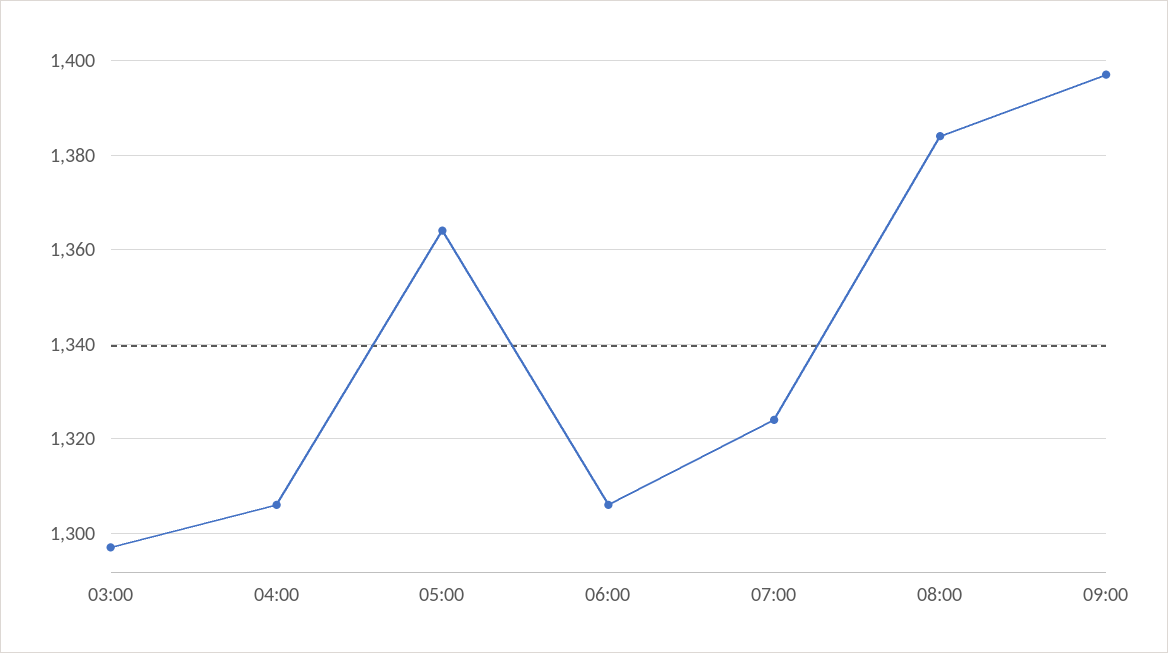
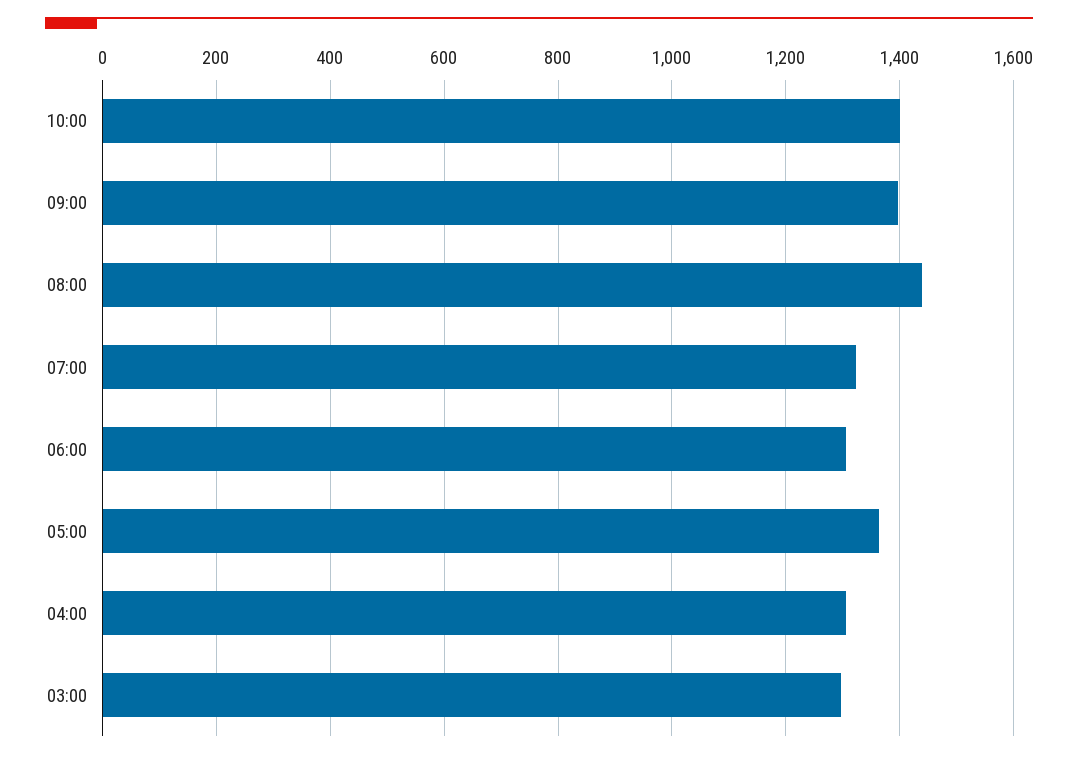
08:00: 1385 -> 1440
10:00: none -> 1400

